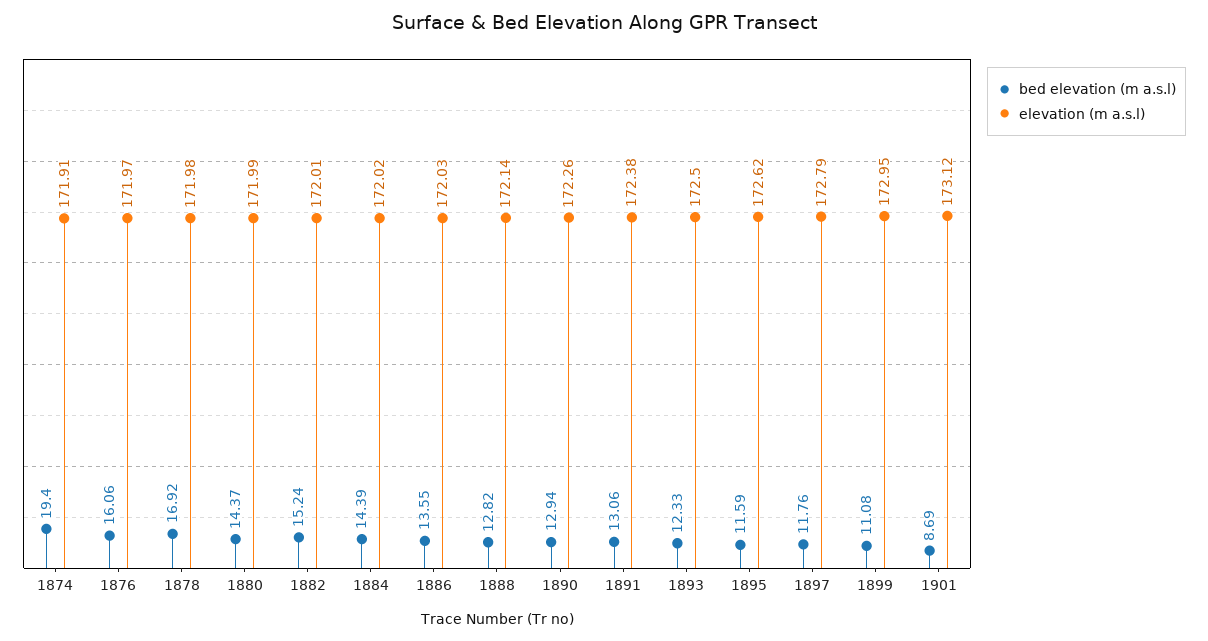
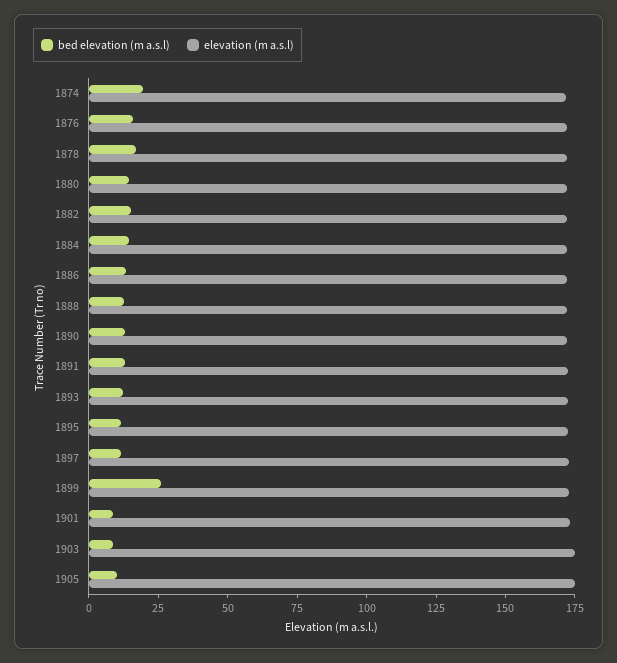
bed elevation (m a.s.l), 1899: 11.08 -> 25
bed elevation (m a.s.l), 1903: none -> 10
elevation (m a.s.l), 1903: none -> 175
bed elevation (m a.s.l), 1905: none -> 10
elevation (m a.s.l), 1905: none -> 175

